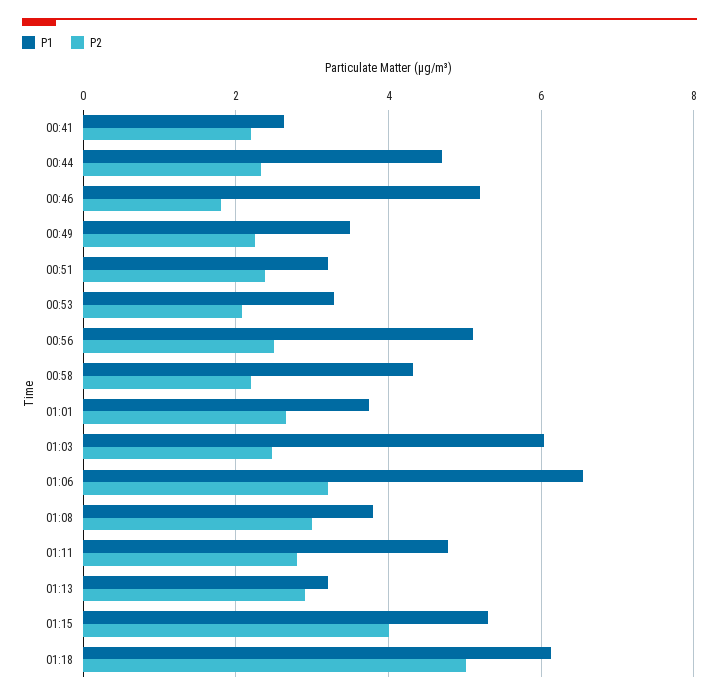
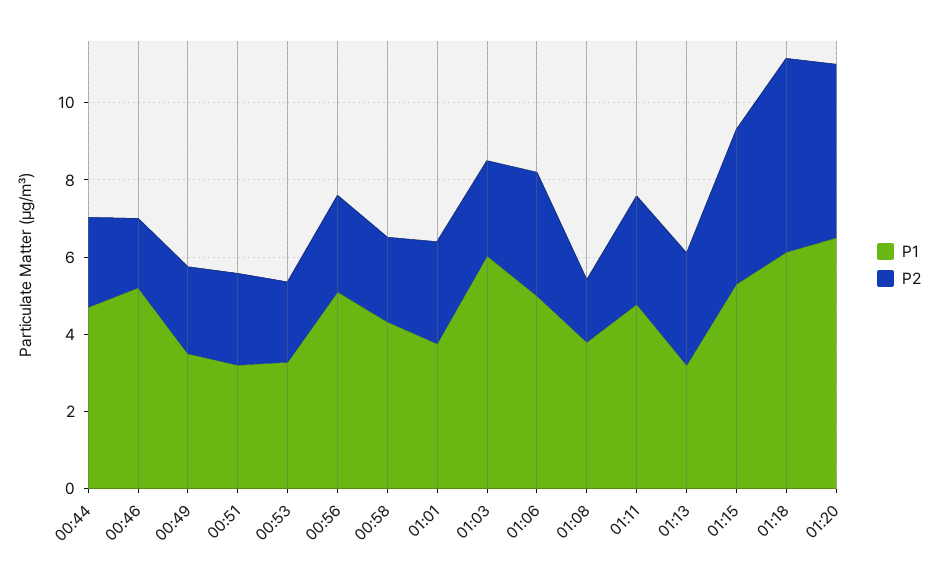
P1, 00:41: 2.6 -> none
P2, 00:41: 2.2 -> none
P1, 01:06: 6.6 -> 5
P2, 01:08: 3 -> 1.5
P1, 01:20: none -> 6.5
P2, 01:20: none -> 4.5

